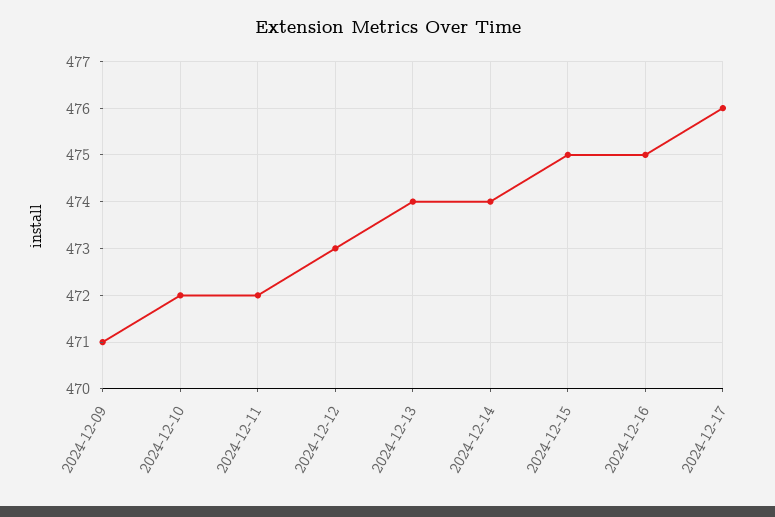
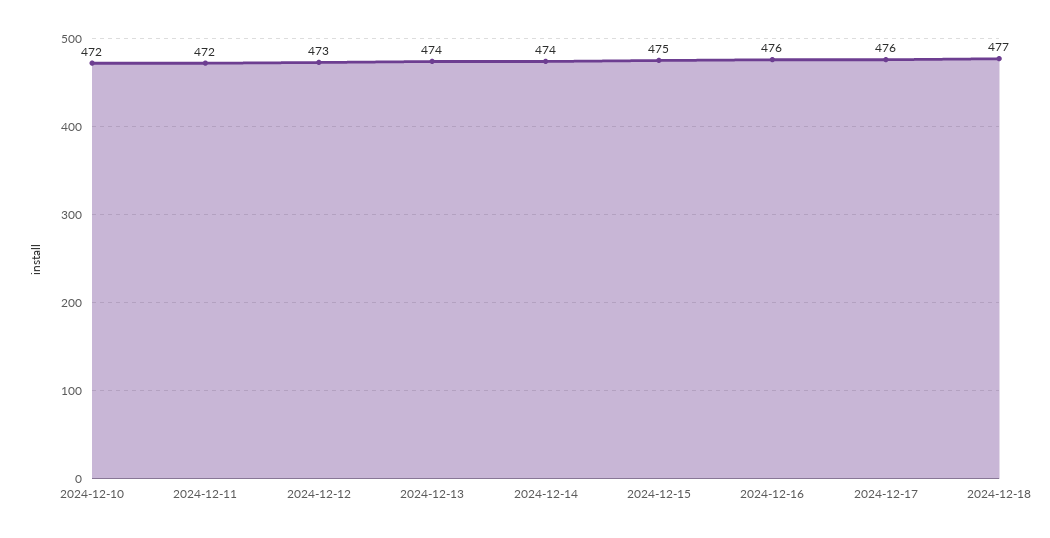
2024-12-09: 471 -> none
2024-12-16: 475 -> 476
2024-12-18: none -> 477

